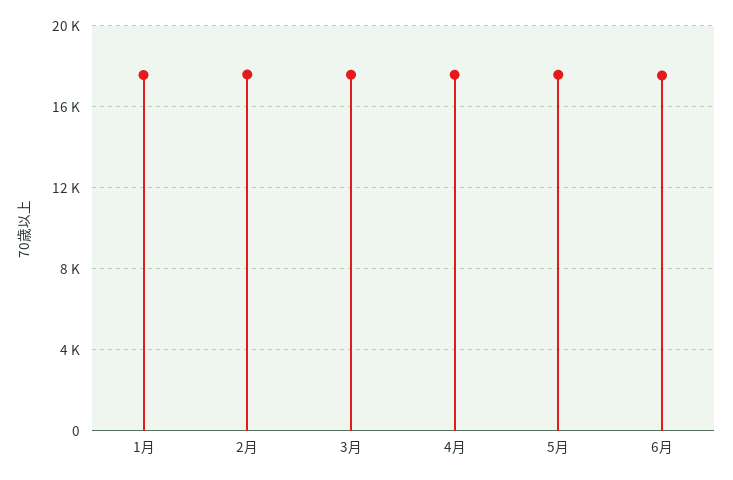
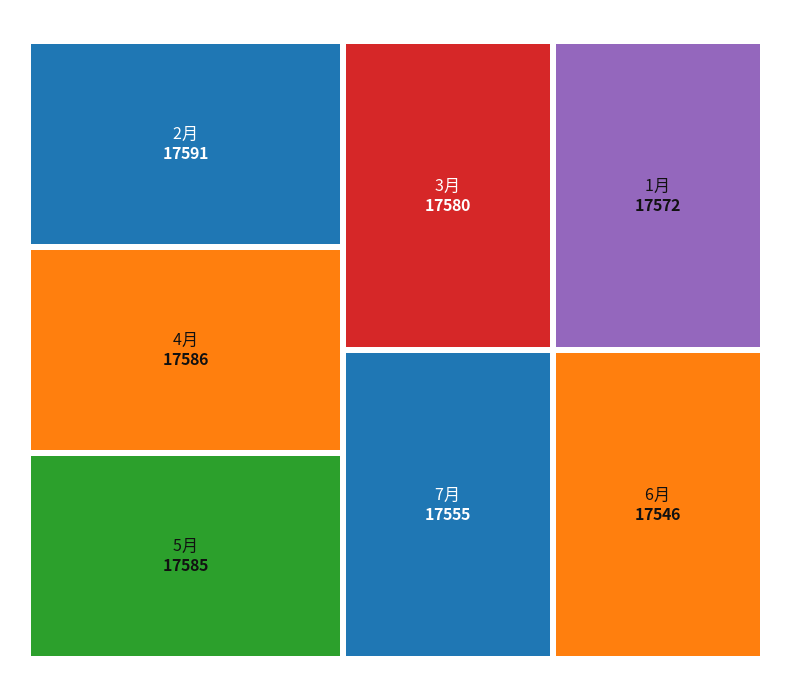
7月: none -> 17555

